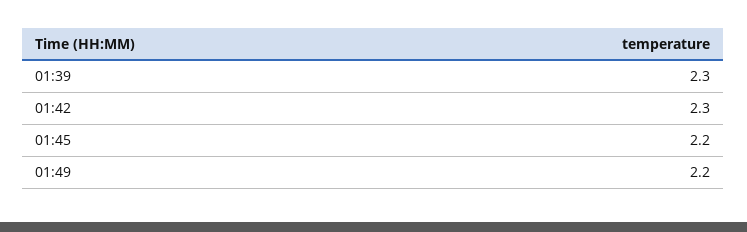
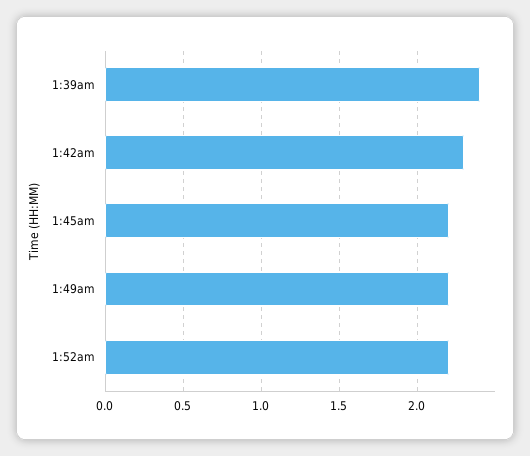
01:39: 2.3 -> 2.4
1:52am: none -> 2.2

